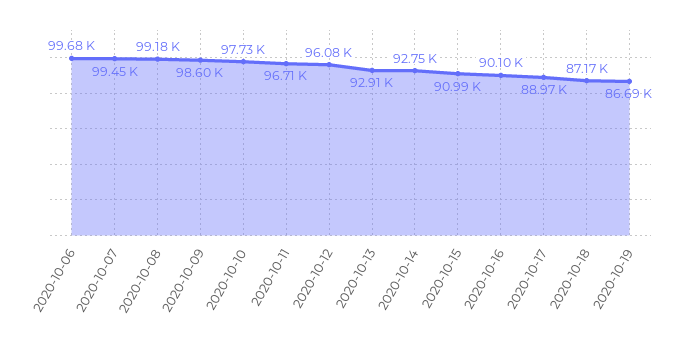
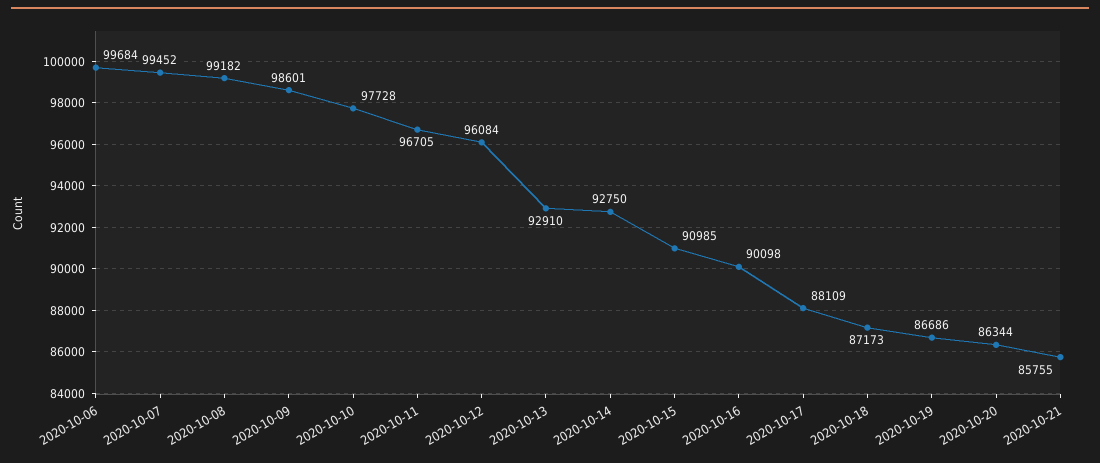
2020-10-17: 88970 -> 88109
2020-10-20: none -> 86344
2020-10-21: none -> 85755

